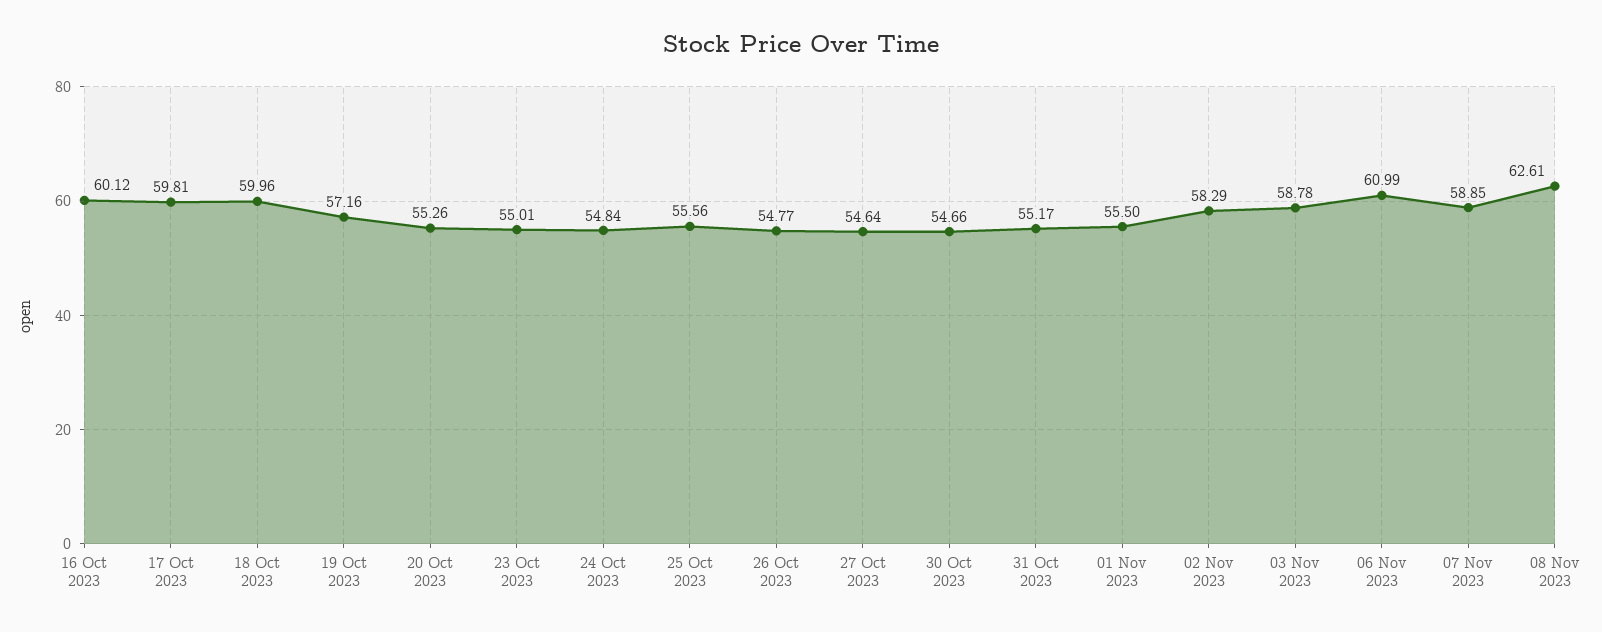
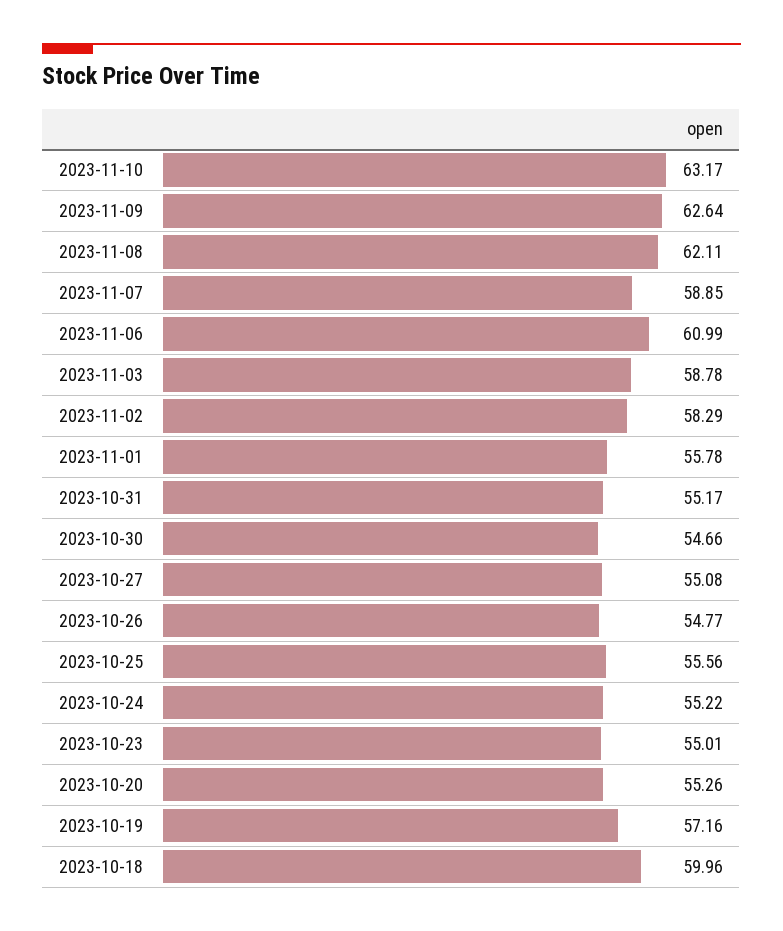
16 Oct 2023: 60.12 -> none
17 Oct 2023: 59.81 -> none
24 Oct 2023: 54.84 -> 55.22
27 Oct 2023: 54.64 -> 55.08
01 Nov 2023: 55.5 -> 55.78
08 Nov 2023: 62.61 -> 62.11
2023-11-10: none -> 63.17
2023-11-09: none -> 62.64

